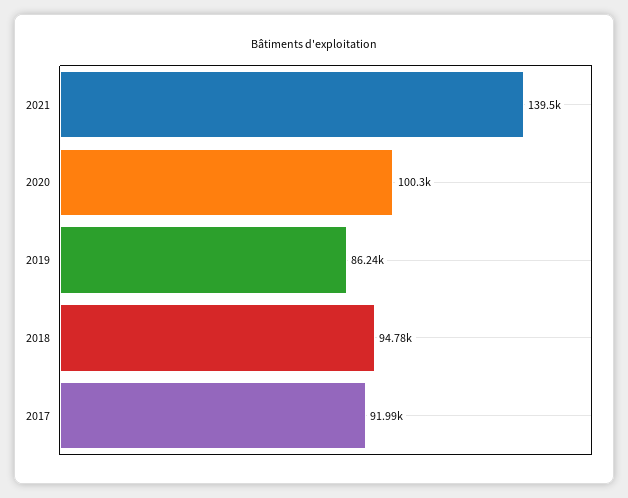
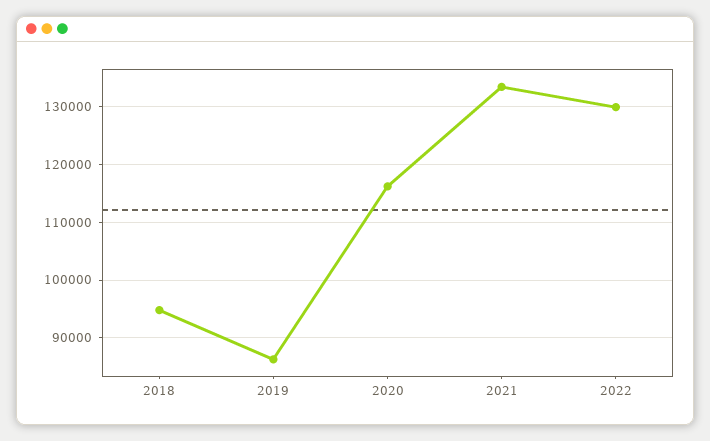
2021: 139500 -> 134000
2020: 100300 -> 116000
2017: 91990 -> none
2022: none -> 130000

